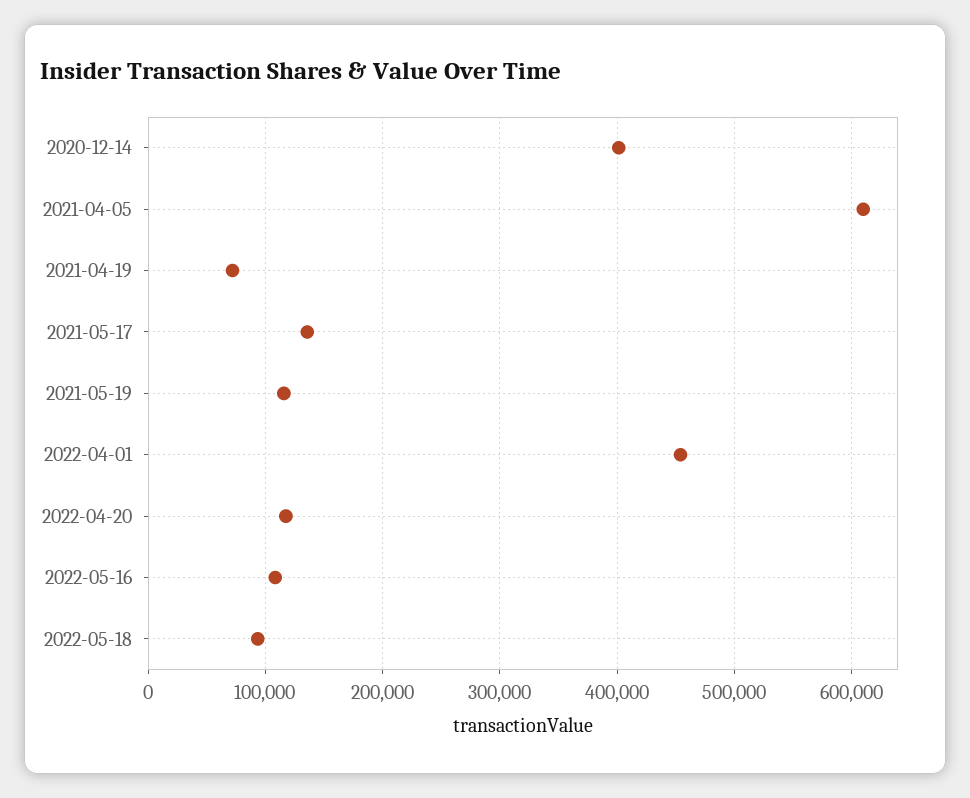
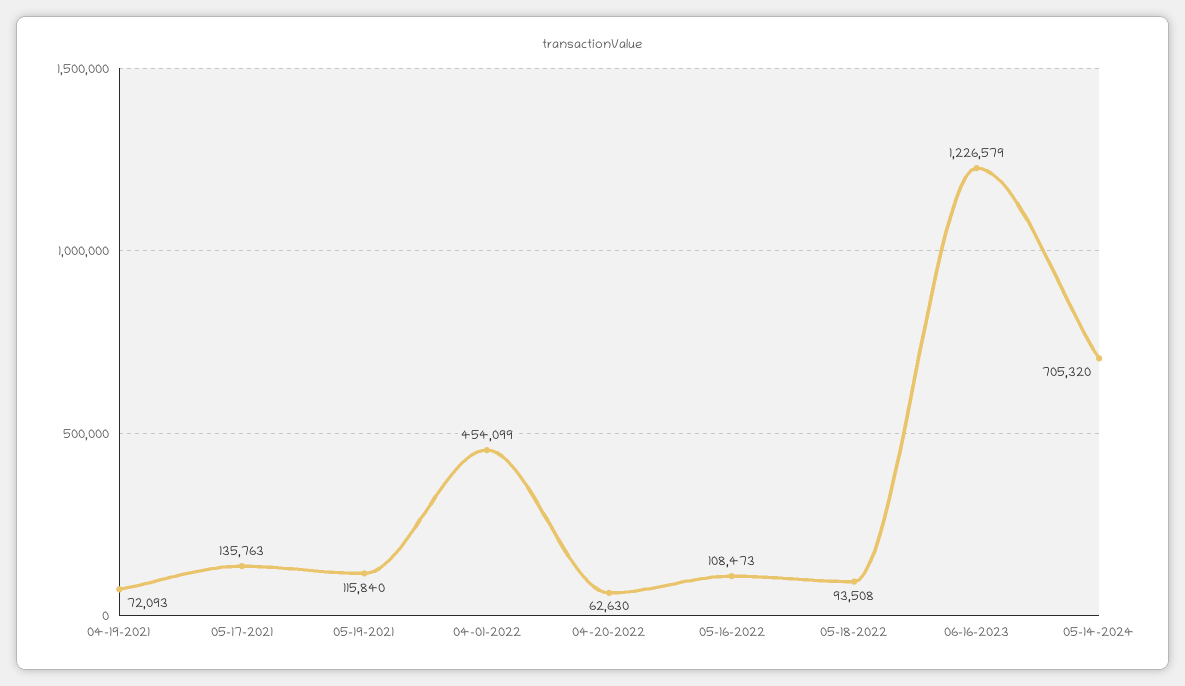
2020-12-14: 400000 -> none
2021-04-05: 610000 -> none
2022-04-20: 120000 -> 62630
06-16-2023: none -> 1226579
05-14-2024: none -> 705320

